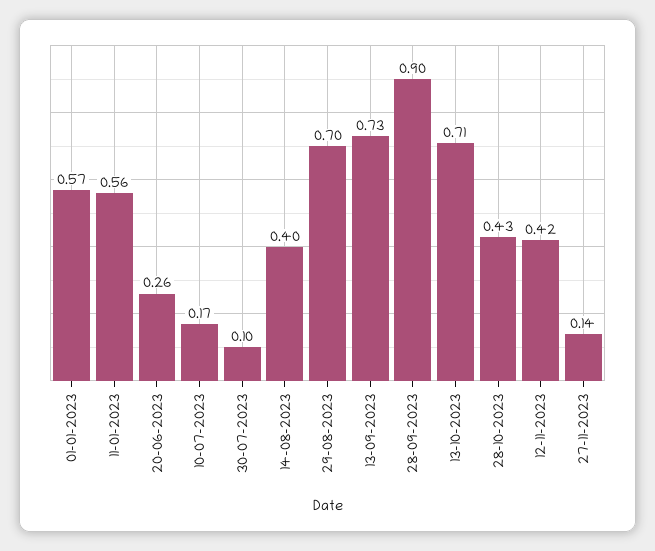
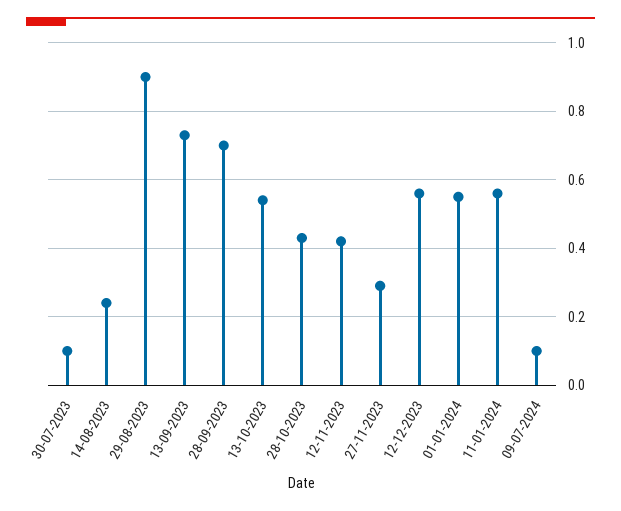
01-01-2023: 0.57 -> none
11-01-2023: 0.56 -> none
20-06-2023: 0.26 -> none
10-07-2023: 0.17 -> none
14-08-2023: 0.4 -> 0.25
29-08-2023: 0.7 -> 0.9
28-09-2023: 0.9 -> 0.7
13-10-2023: 0.71 -> 0.55
27-11-2023: 0.14 -> 0.3
12-12-2023: none -> 0.55
01-01-2024: none -> 0.55
11-01-2024: none -> 0.55
09-07-2024: none -> 0.1

